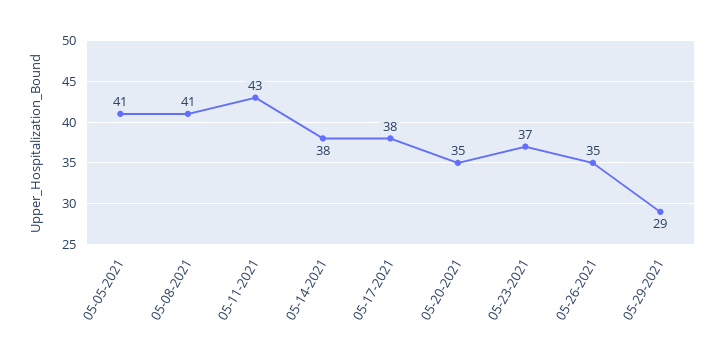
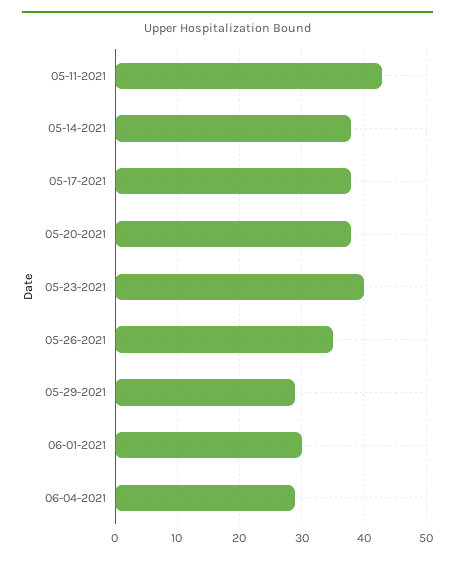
05-05-2021: 41 -> none
05-08-2021: 41 -> none
05-20-2021: 35 -> 38
05-23-2021: 37 -> 40
06-01-2021: none -> 30
06-04-2021: none -> 29

